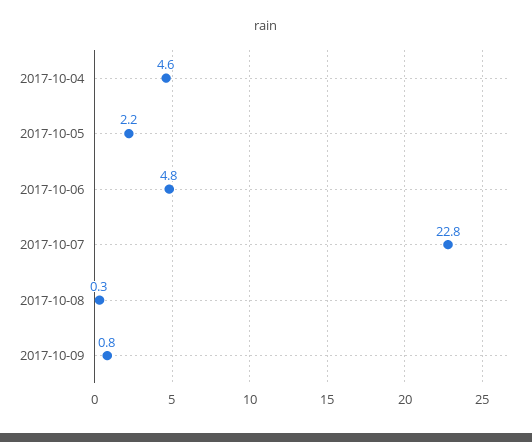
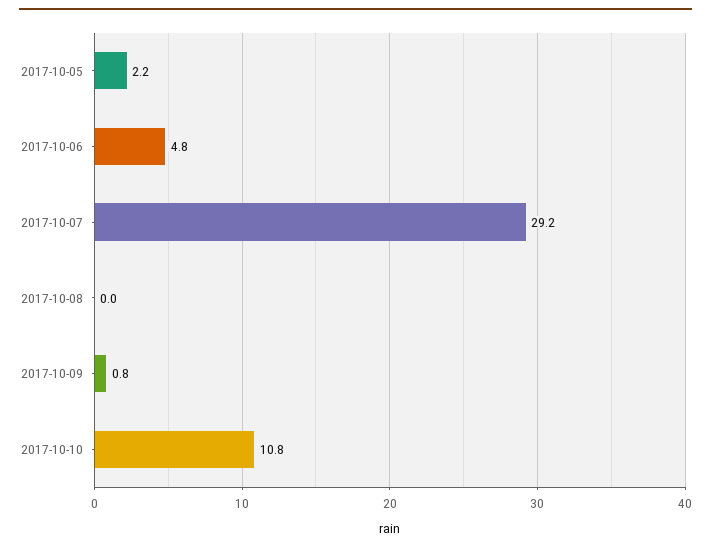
2017-10-04: 4.6 -> none
2017-10-07: 22.8 -> 29.2
2017-10-08: 0.3 -> 0
2017-10-10: none -> 10.8

